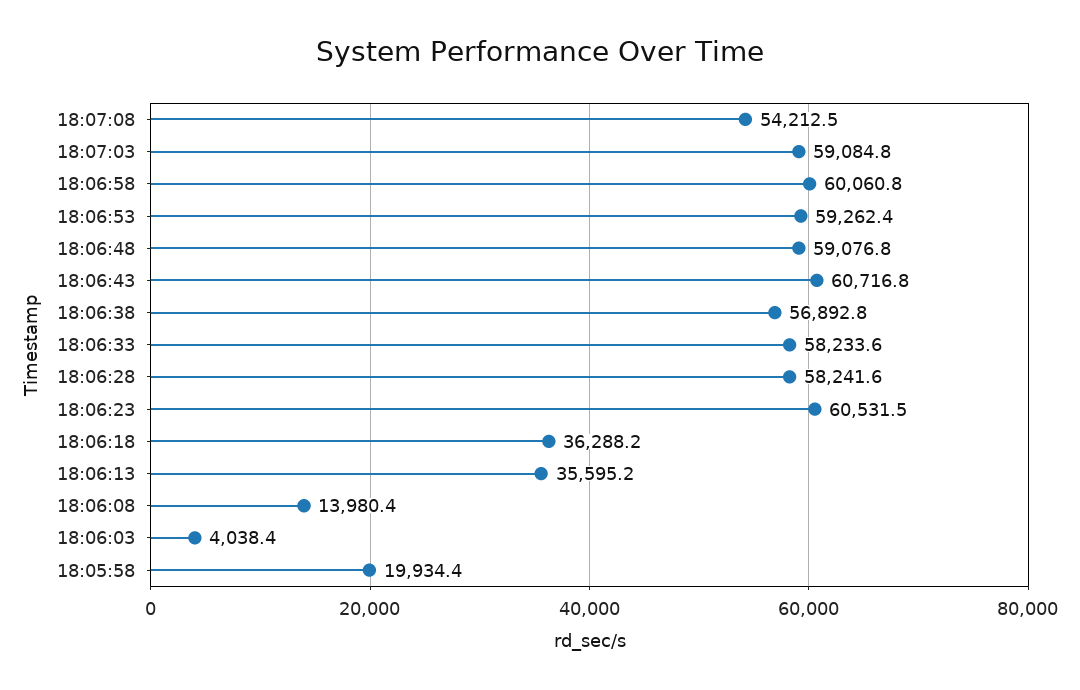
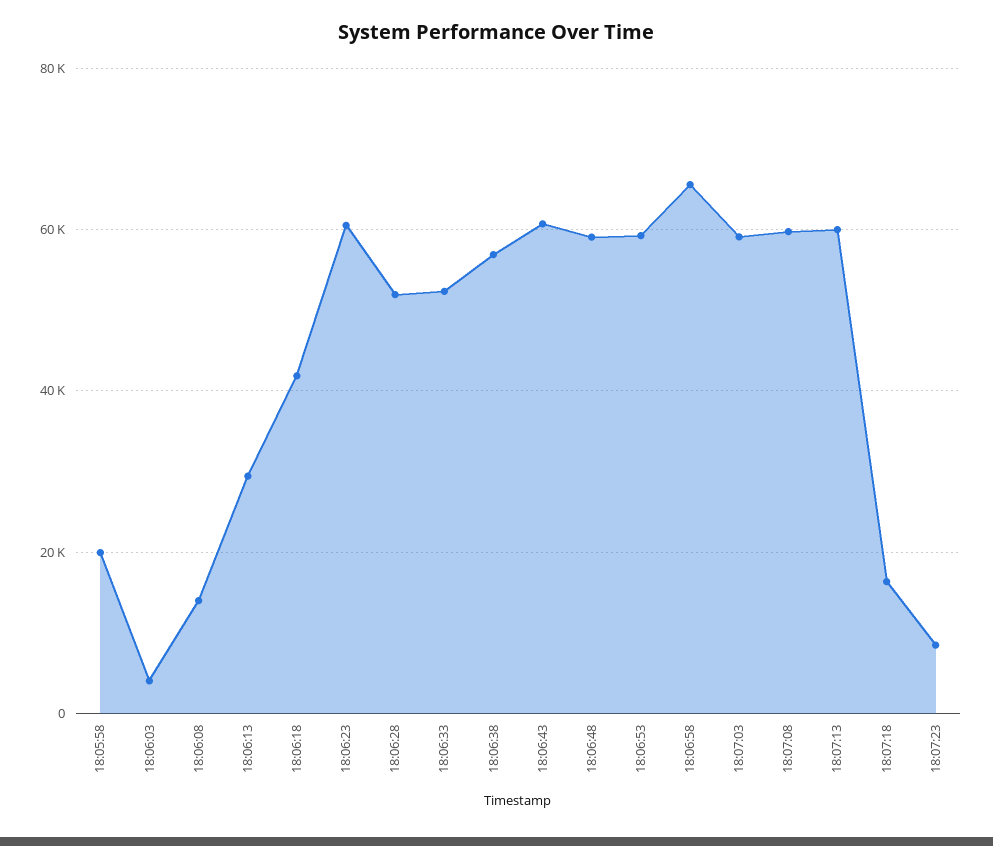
18:07:08: 54212.5 -> 60000
18:06:58: 60060.8 -> 66000
18:06:33: 58233.6 -> 52000
18:06:28: 58241.6 -> 52000
18:06:18: 36288.2 -> 42000
18:06:13: 35595.2 -> 30000
18:07:13: none -> 60000
18:07:18: none -> 16000
18:07:23: none -> 8000

